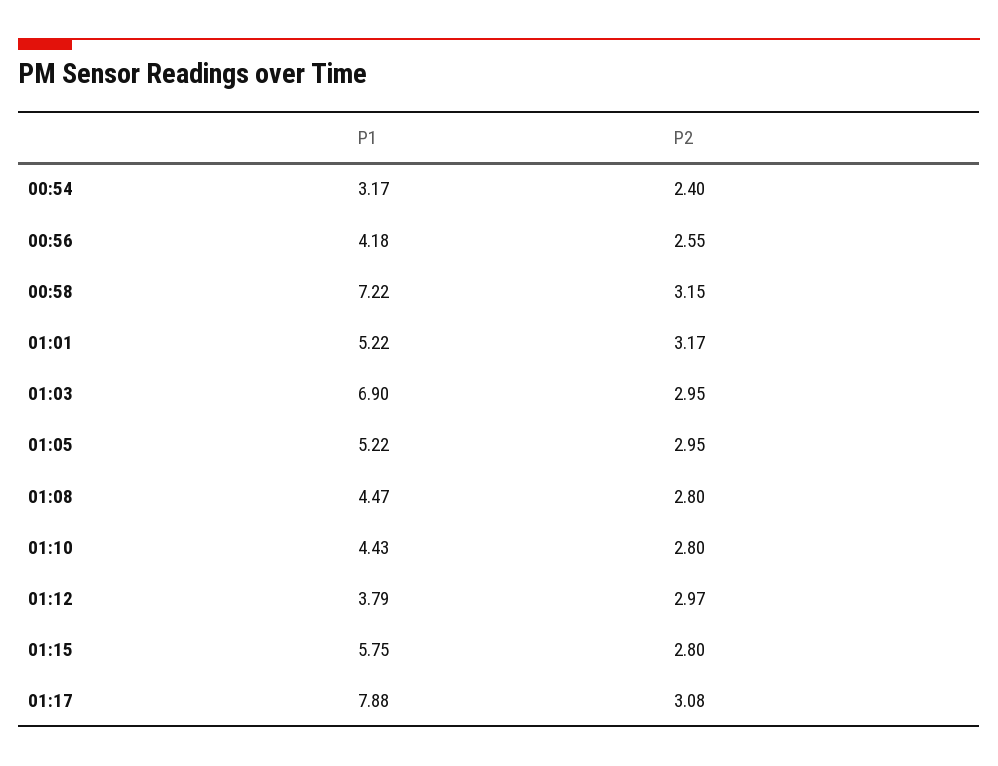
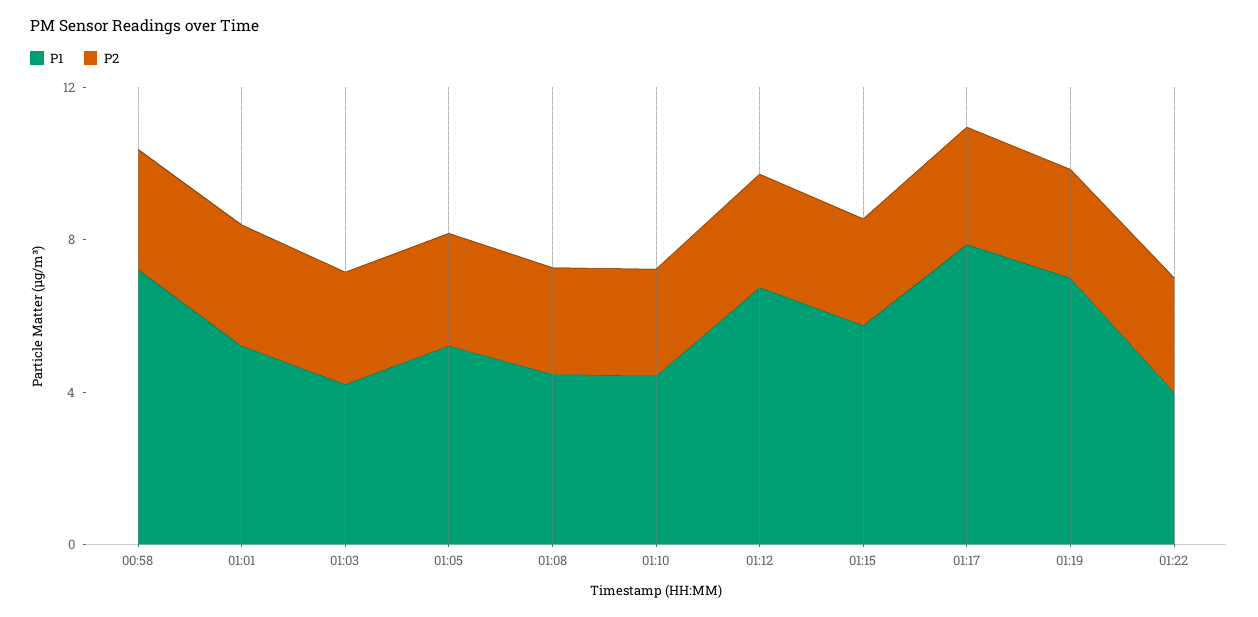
P1, 00:54: 3.17 -> none
P2, 00:54: 2.4 -> none
P1, 00:56: 4.18 -> none
P2, 00:56: 2.55 -> none
P1, 01:03: 6.9 -> 4
P1, 01:12: 3.79 -> 7
P1, 01:19: none -> 7
P2, 01:19: none -> 3
P1, 01:22: none -> 4
P2, 01:22: none -> 3

